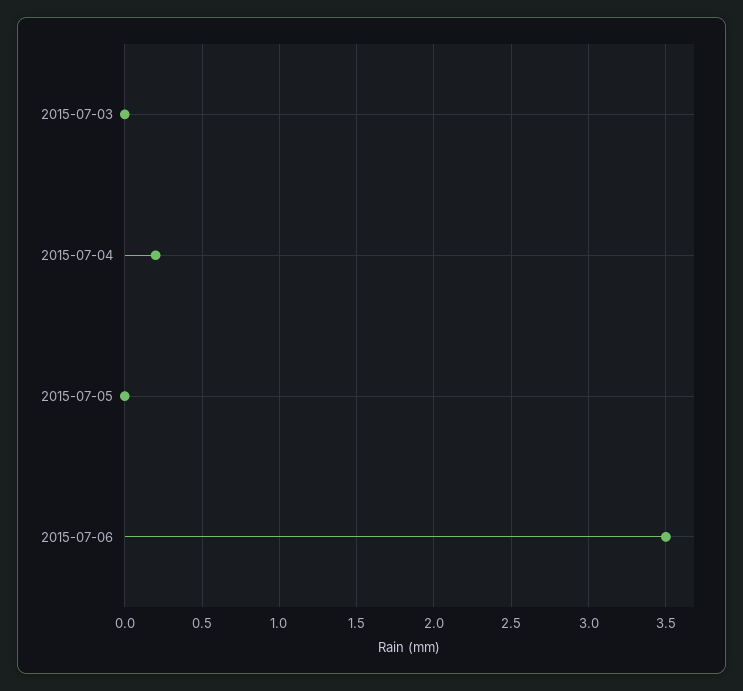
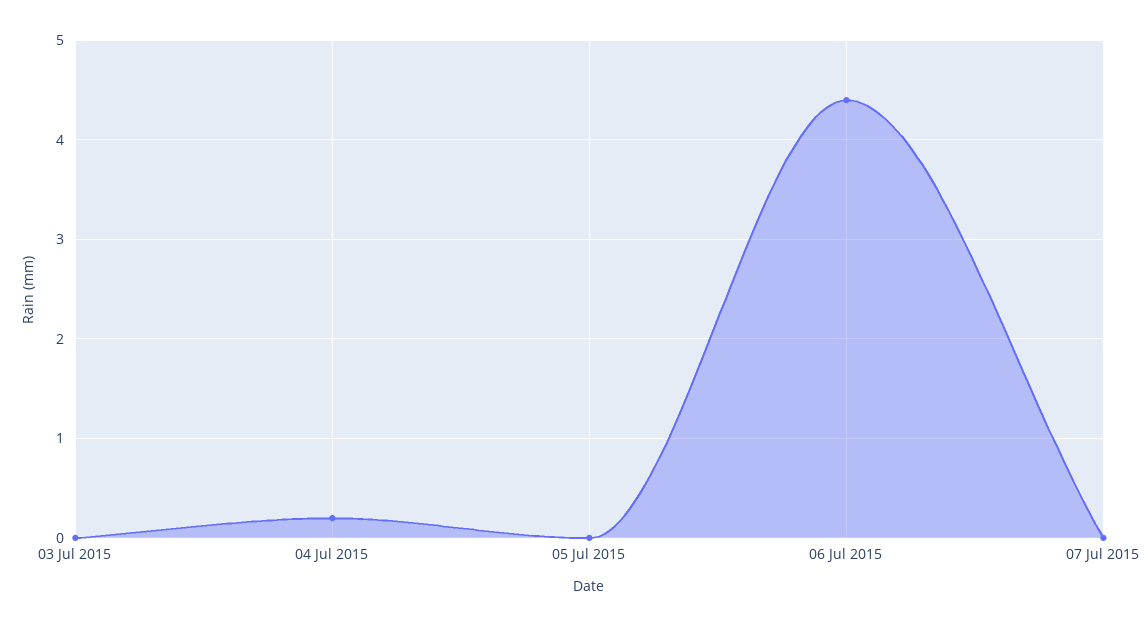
2015-07-06: 3.5 -> 4.4
07 Jul 2015: none -> 0

